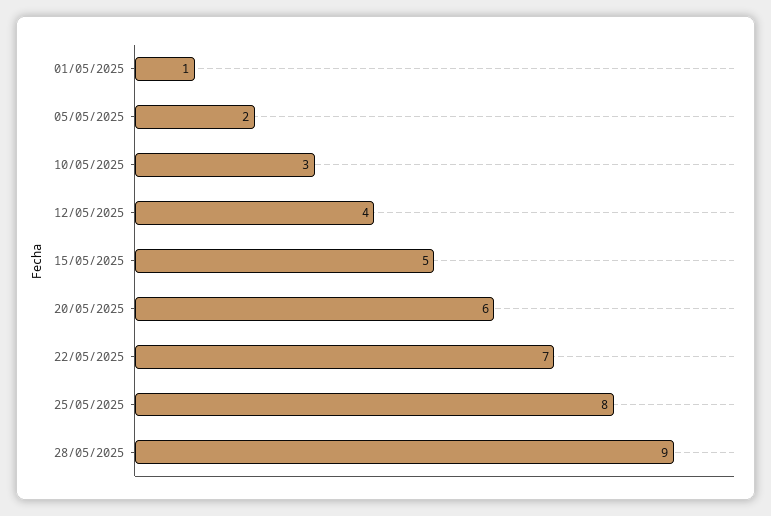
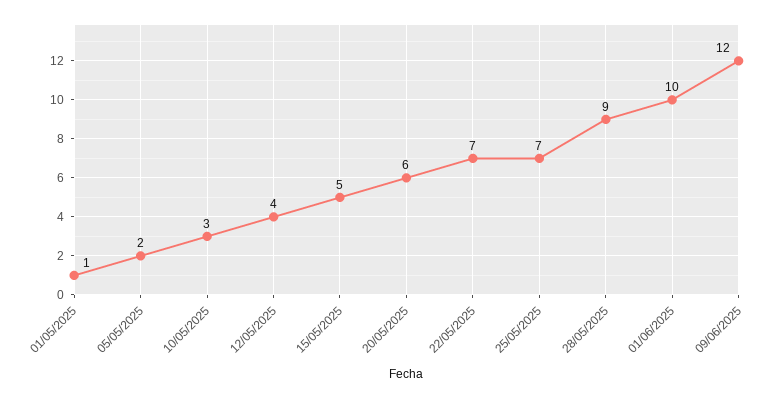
25/05/2025: 8 -> 7
01/06/2025: none -> 10
09/06/2025: none -> 12

